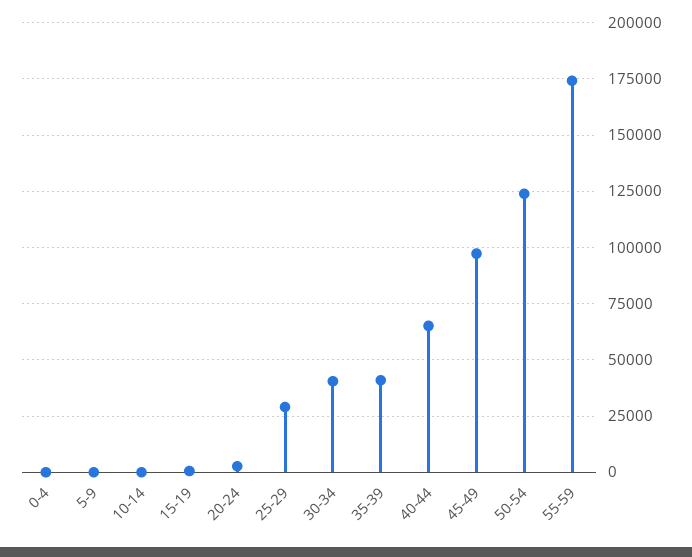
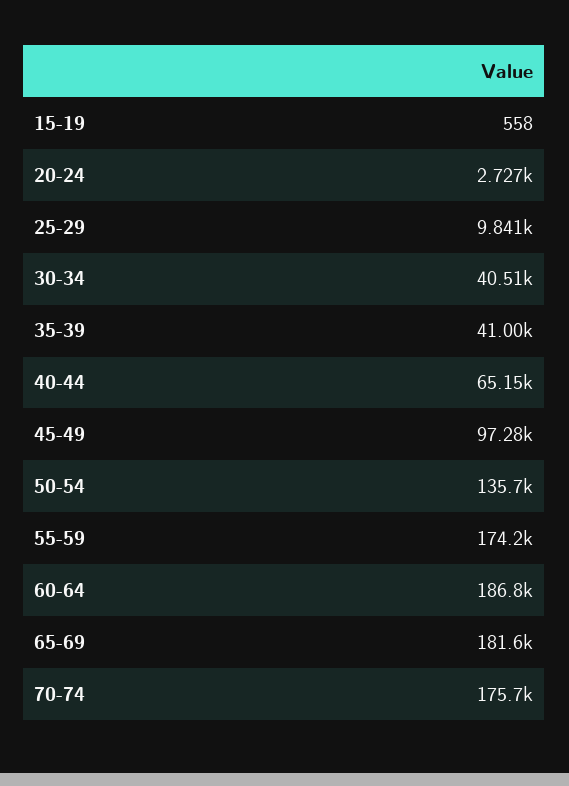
0-4: 0 -> none
5-9: 0 -> none
10-14: 0 -> none
25-29: 30000 -> 9841
50-54: 125000 -> 135700
60-64: none -> 186800
65-69: none -> 181600
70-74: none -> 175700

